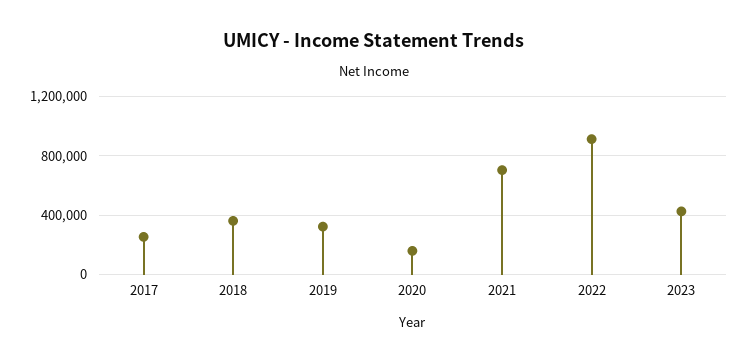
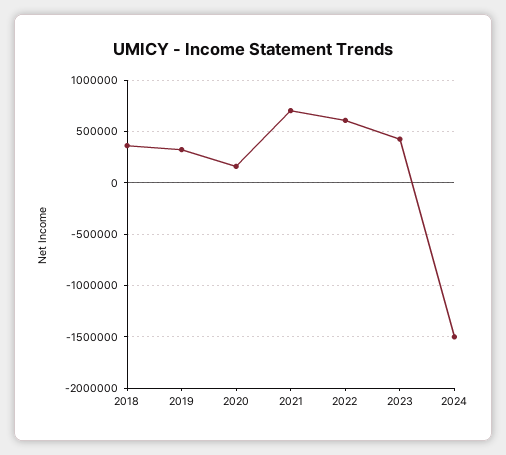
2017: 250000 -> none
2022: 900000 -> 600000
2024: none -> -1500000

